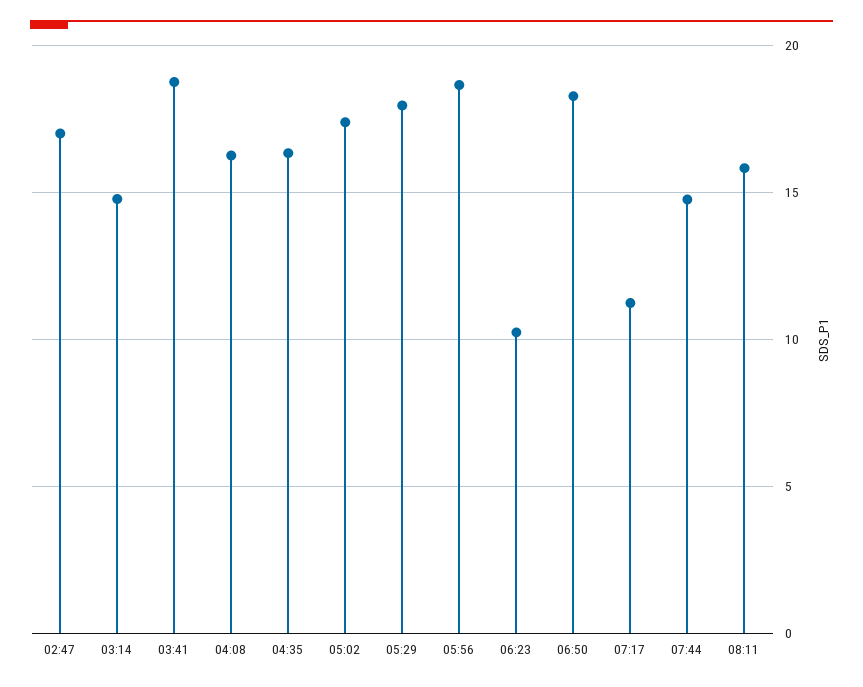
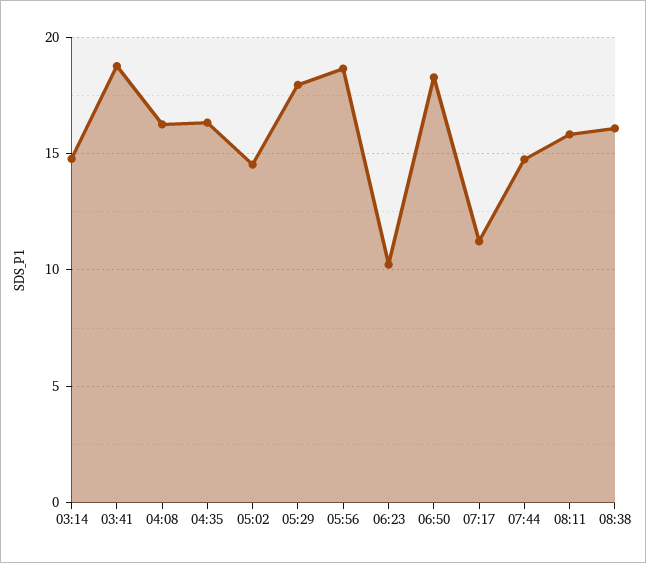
02:47: 17 -> none
05:02: 17.5 -> 14.5
08:38: none -> 16

